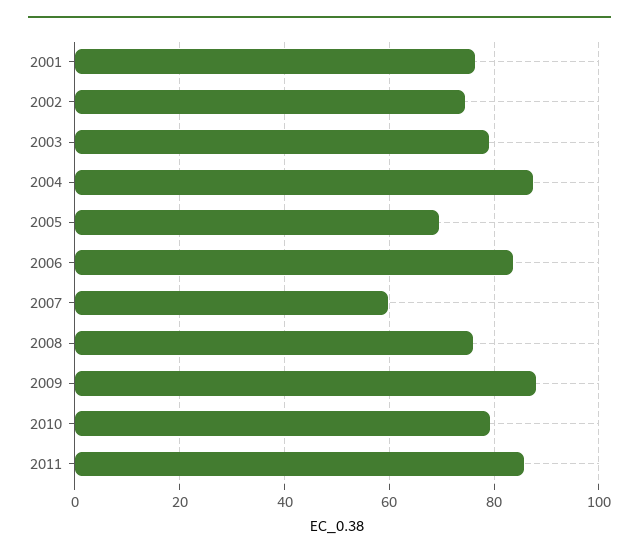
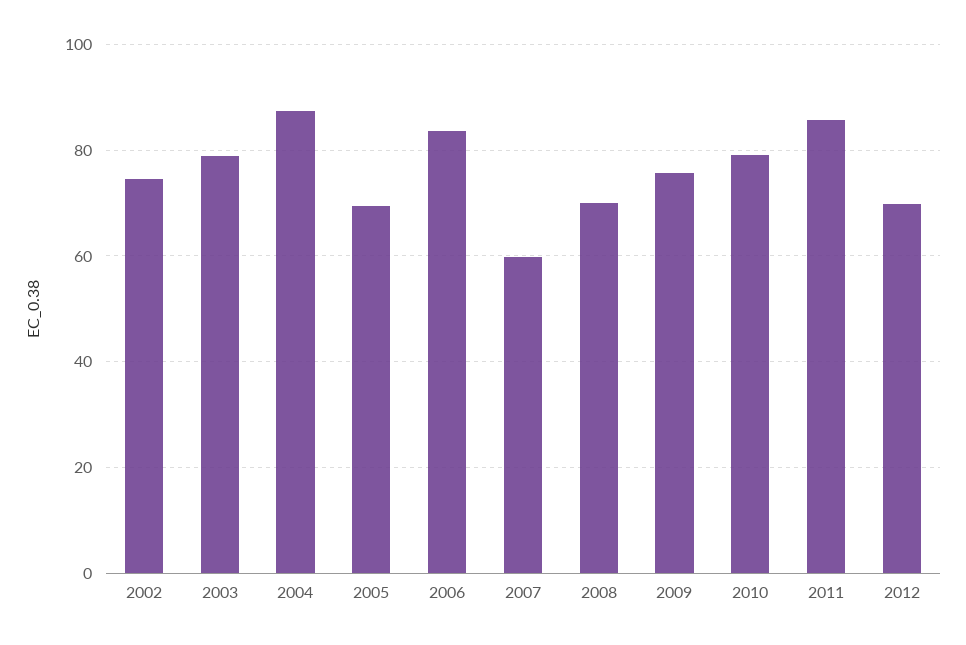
2001: 76 -> none
2008: 76 -> 70
2009: 88 -> 76
2012: none -> 70

